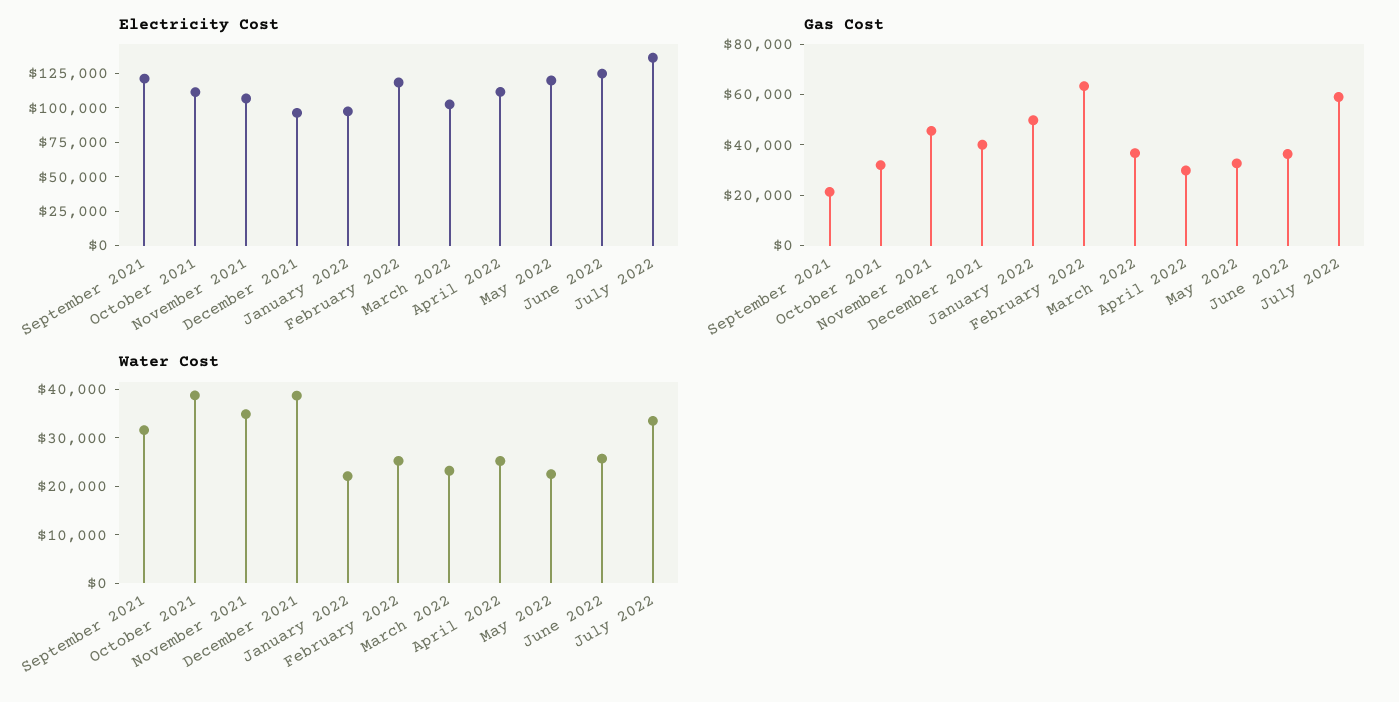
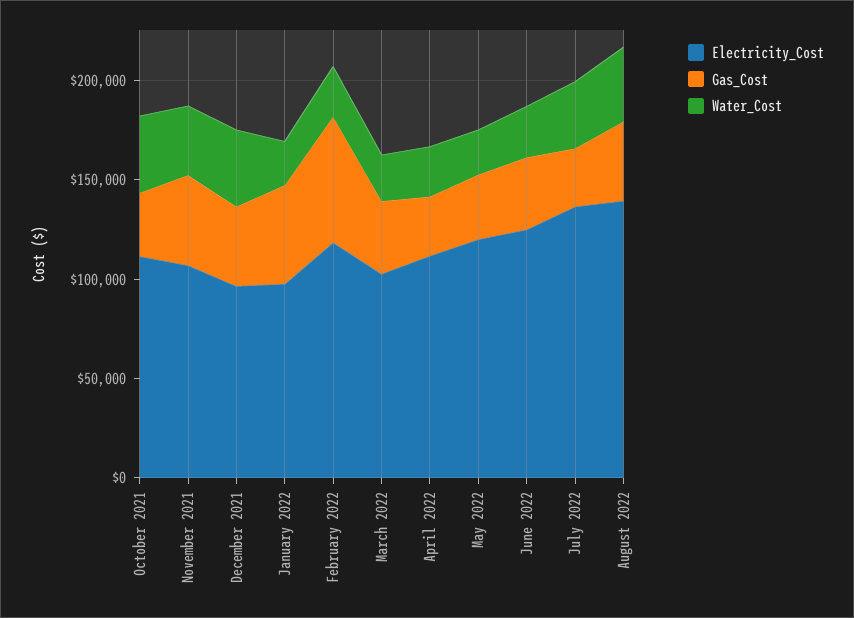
Electricity Cost, September 2021: 125000 -> none
Gas Cost, September 2021: 20000 -> none
Gas Cost, July 2022: 60000 -> 30000
Water Cost, September 2021: 32000 -> none
Electricity Cost, August 2022: none -> 140000
Gas Cost, August 2022: none -> 40000
Water Cost, August 2022: none -> 40000

